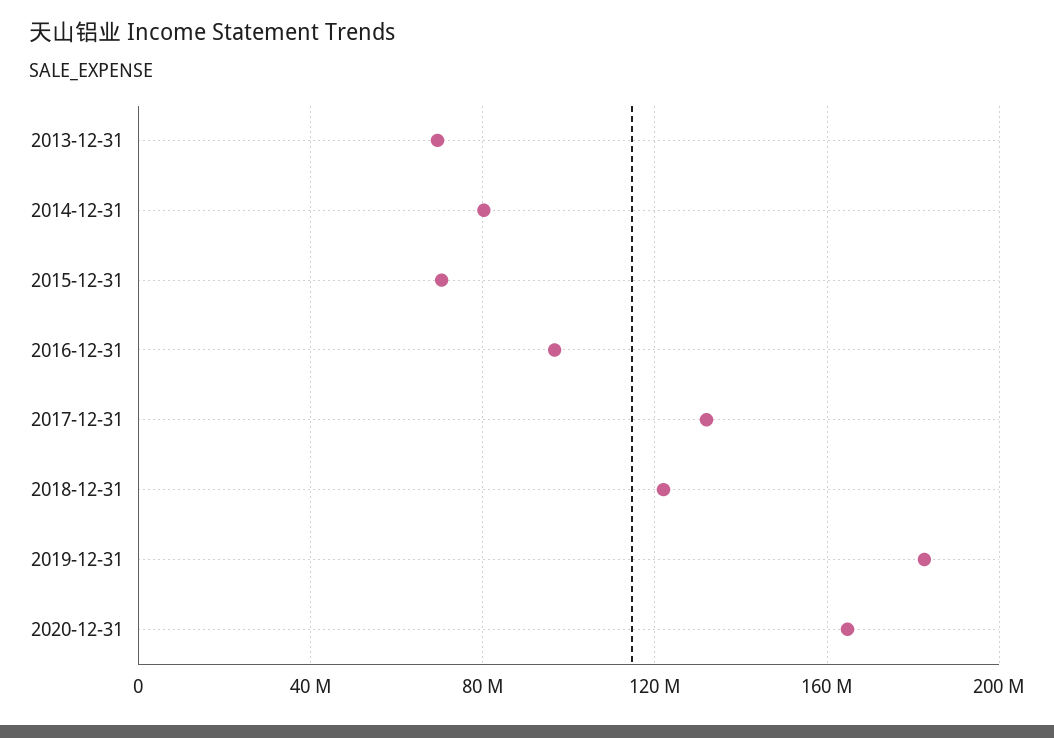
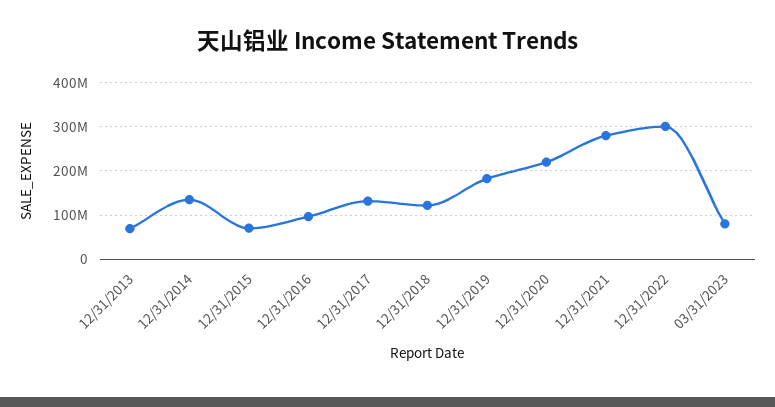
2014-12-31: 80000000 -> 140000000
2020-12-31: 165000000 -> 220000000
12/31/2021: none -> 280000000
12/31/2022: none -> 300000000
03/31/2023: none -> 80000000

